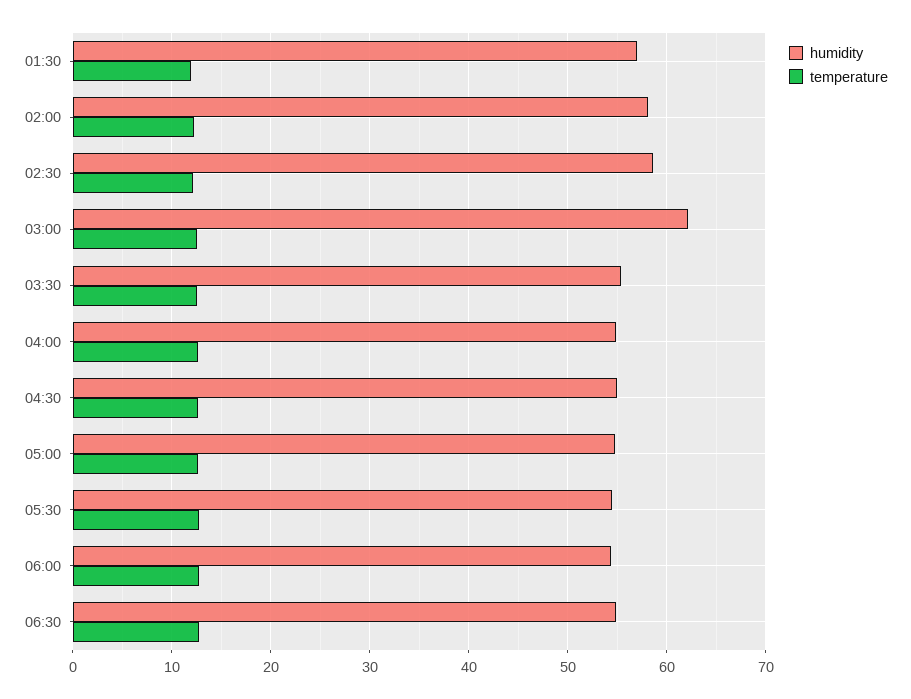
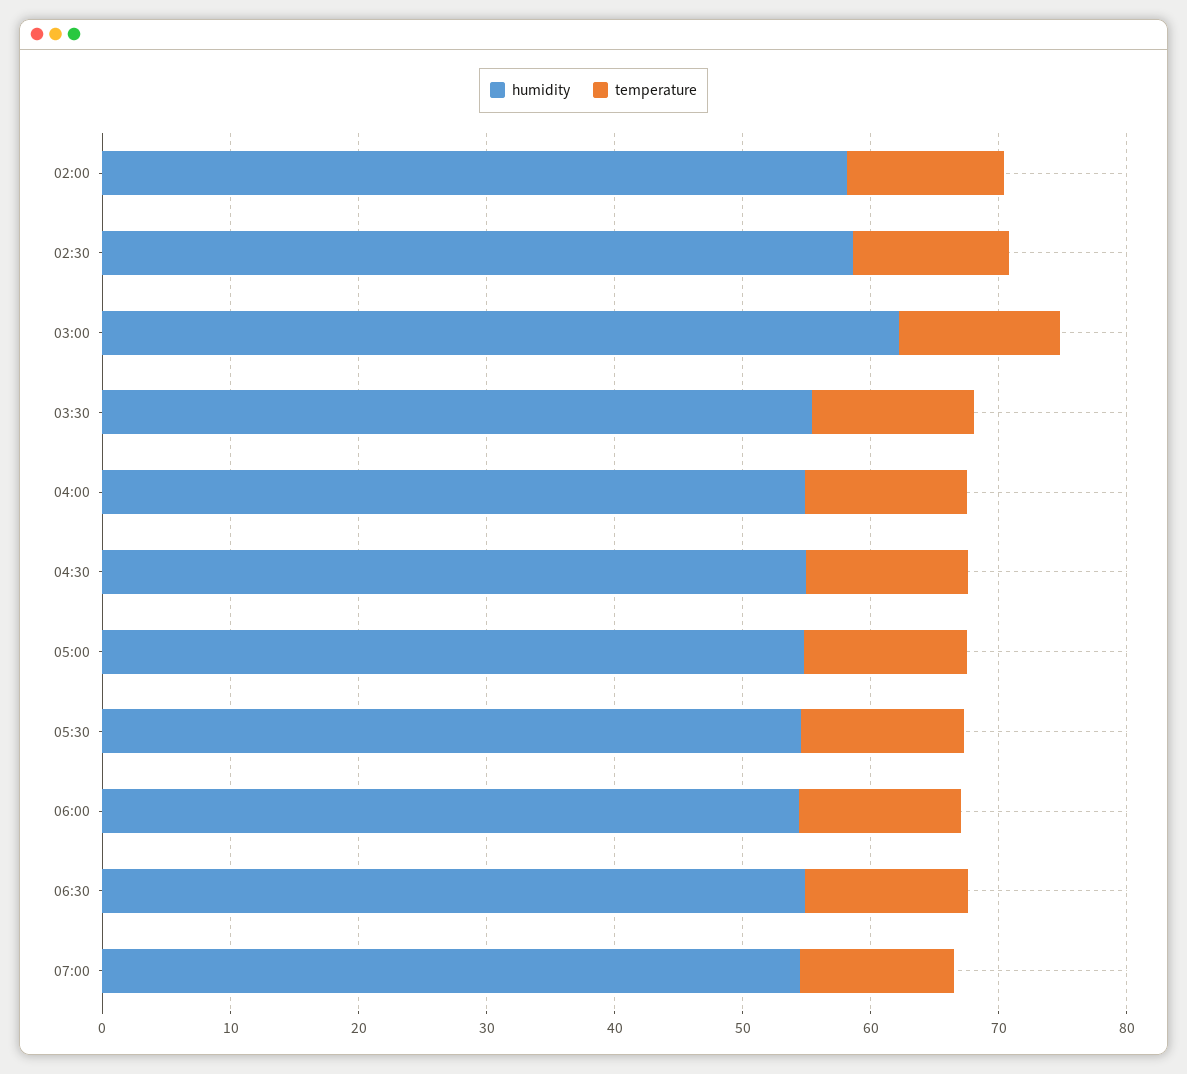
humidity, 01:30: 57 -> none
temperature, 01:30: 12 -> none
humidity, 07:00: none -> 54
temperature, 07:00: none -> 12

